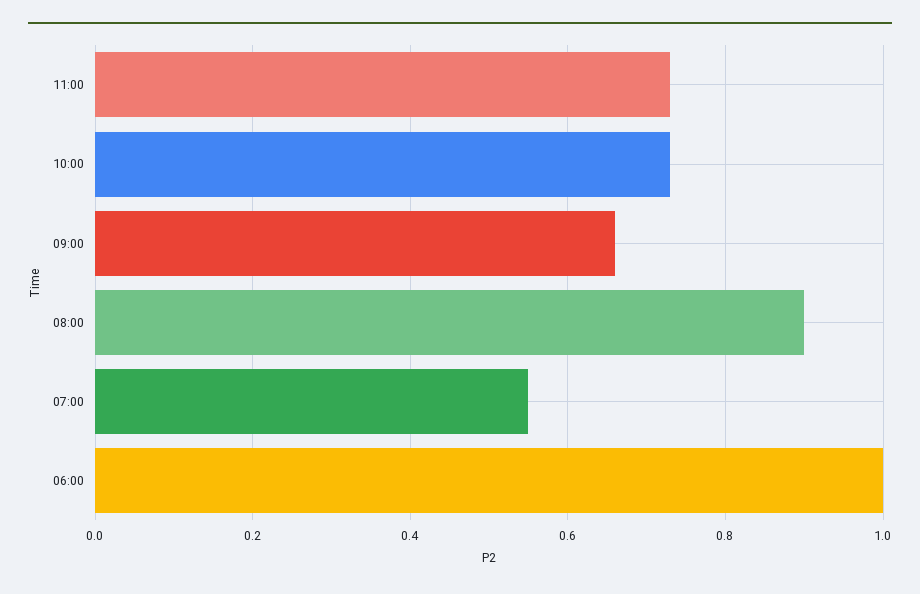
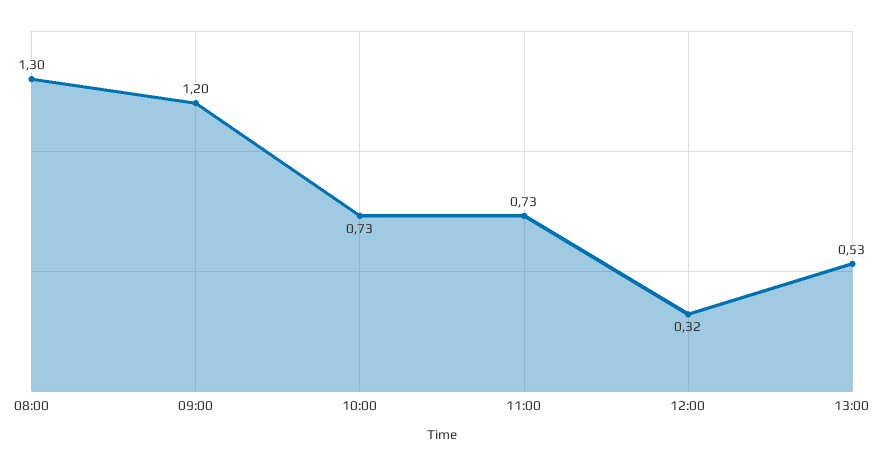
09:00: 0.65 -> 1.2
08:00: 0.9 -> 1.3
07:00: 0.55 -> none
06:00: 1 -> none
12:00: none -> 0.32
13:00: none -> 0.53

